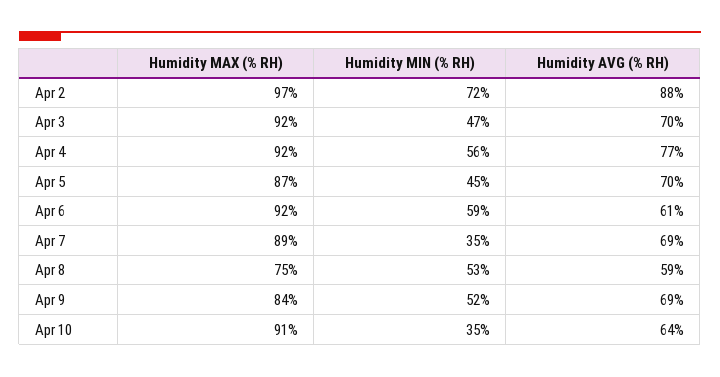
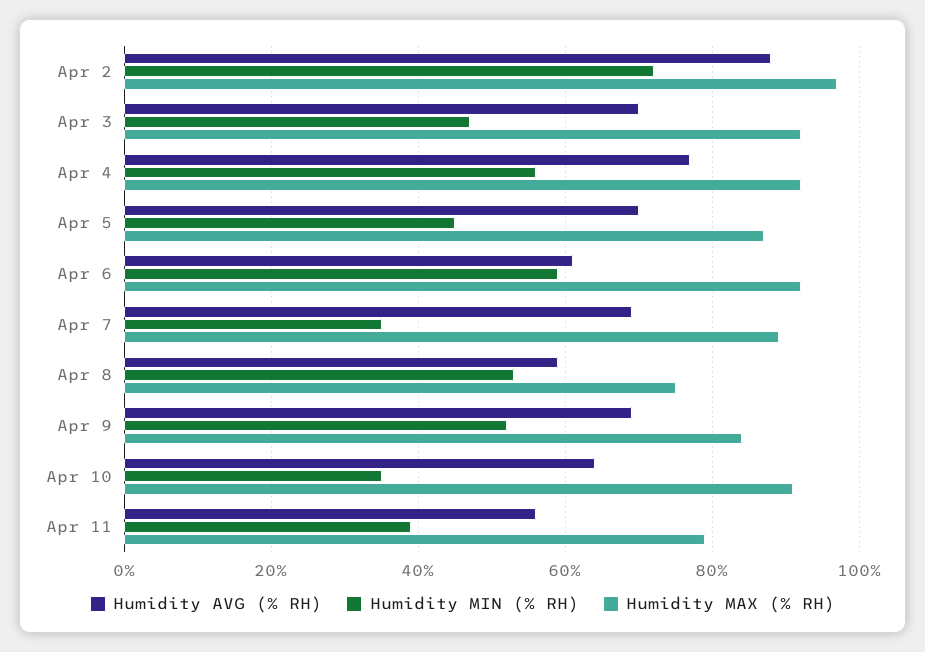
Humidity AVG (% RH), Apr 11: none -> 55
Humidity MIN (% RH), Apr 11: none -> 40
Humidity MAX (% RH), Apr 11: none -> 80

